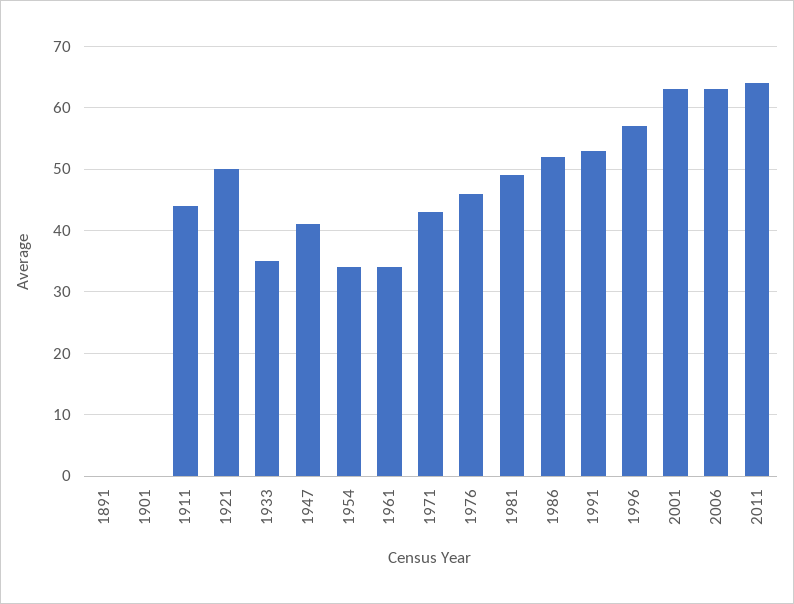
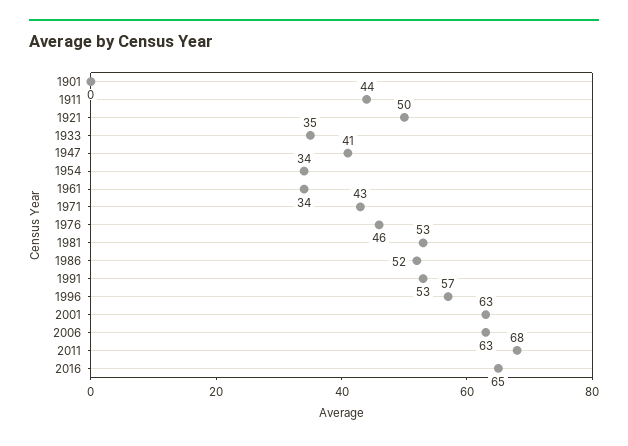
1891: 0 -> none
1981: 49 -> 53
2011: 64 -> 68
2016: none -> 65

